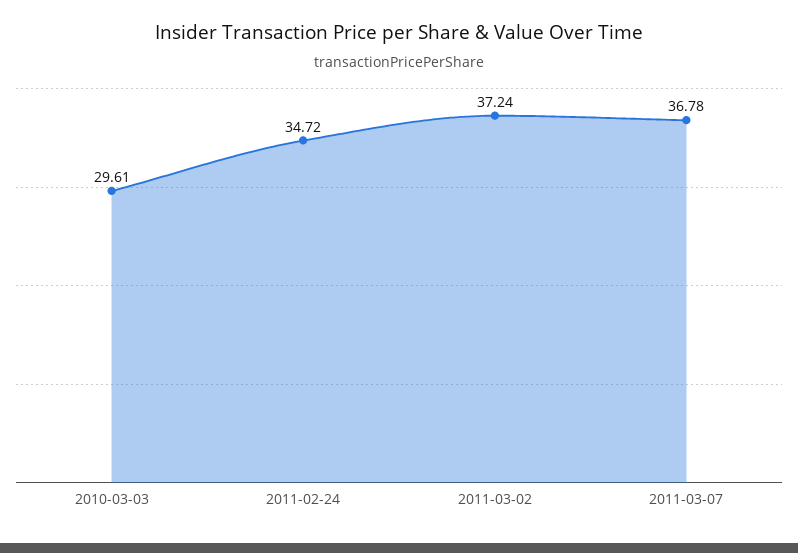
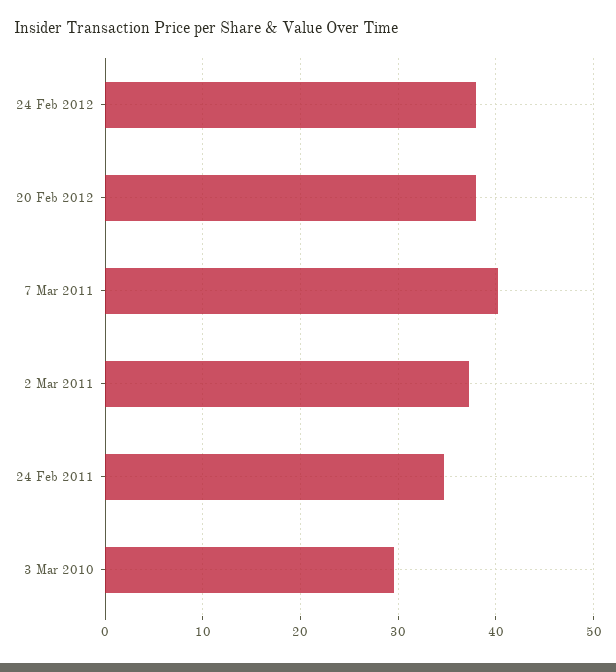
2011-03-07: 36.78 -> 40
24 Feb 2012: none -> 38
20 Feb 2012: none -> 38

